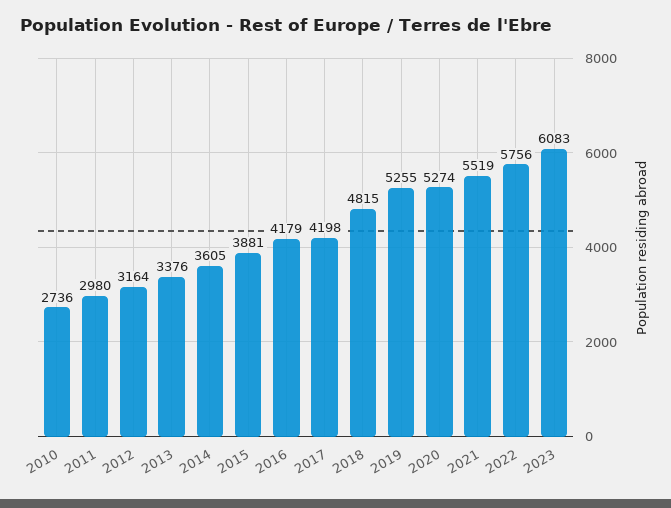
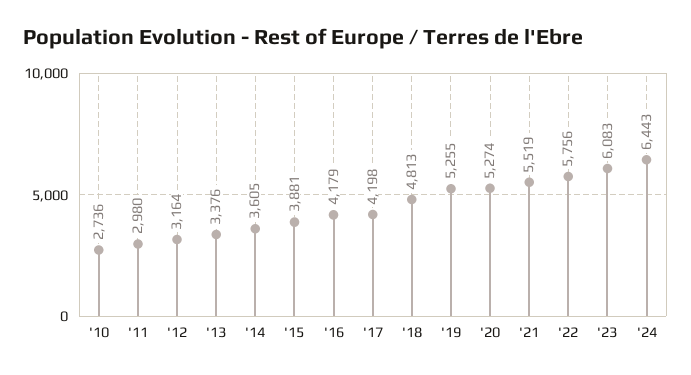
2018: 4815 -> 4813
'24: none -> 6443

